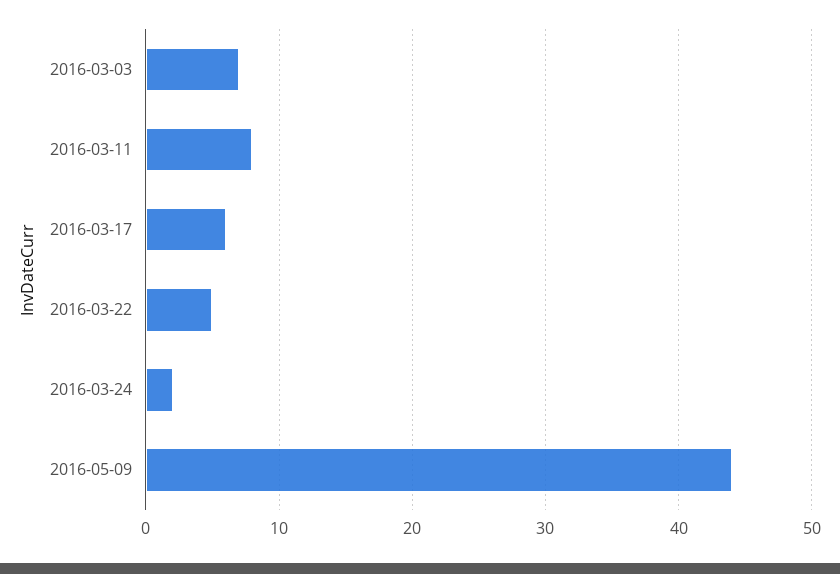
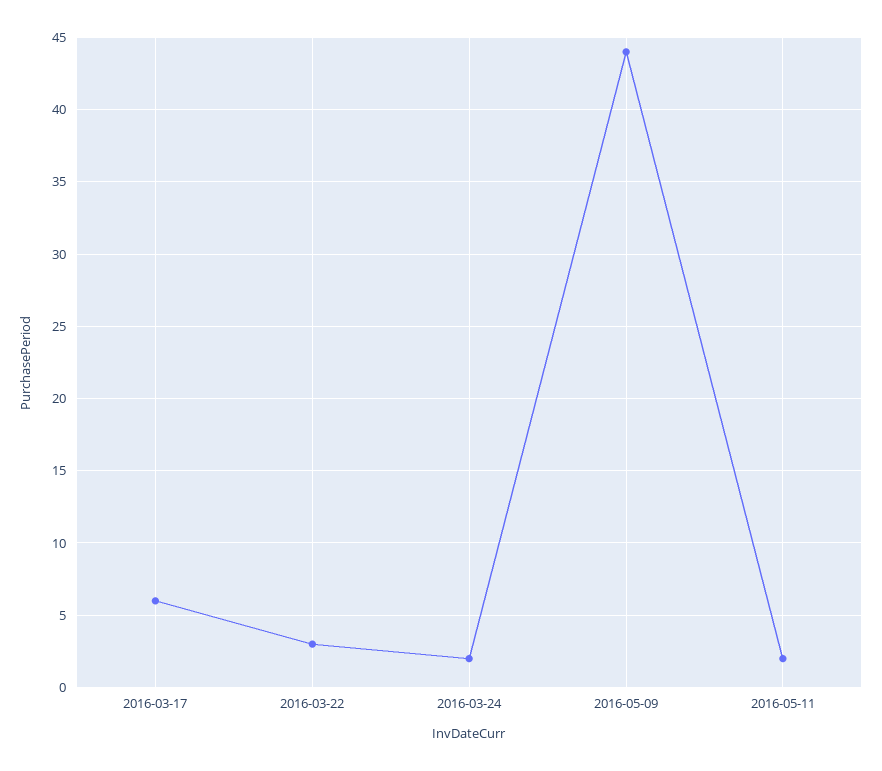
2016-03-03: 7 -> none
2016-03-11: 8 -> none
2016-03-22: 5 -> 3
2016-05-11: none -> 2

